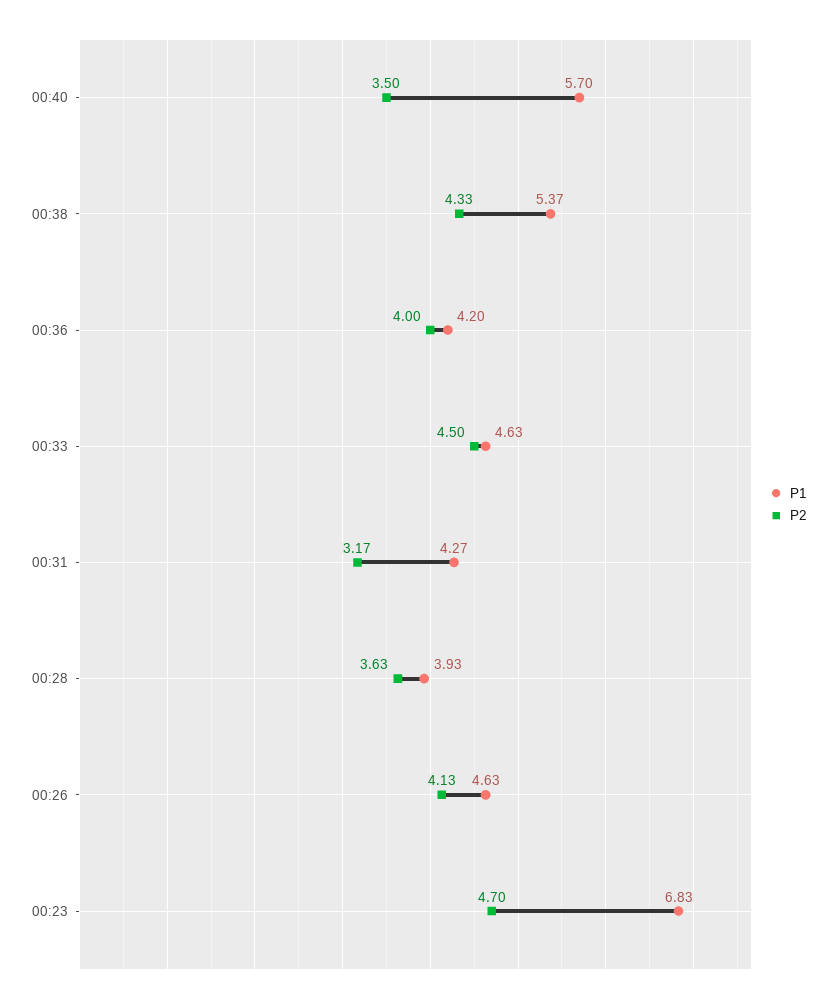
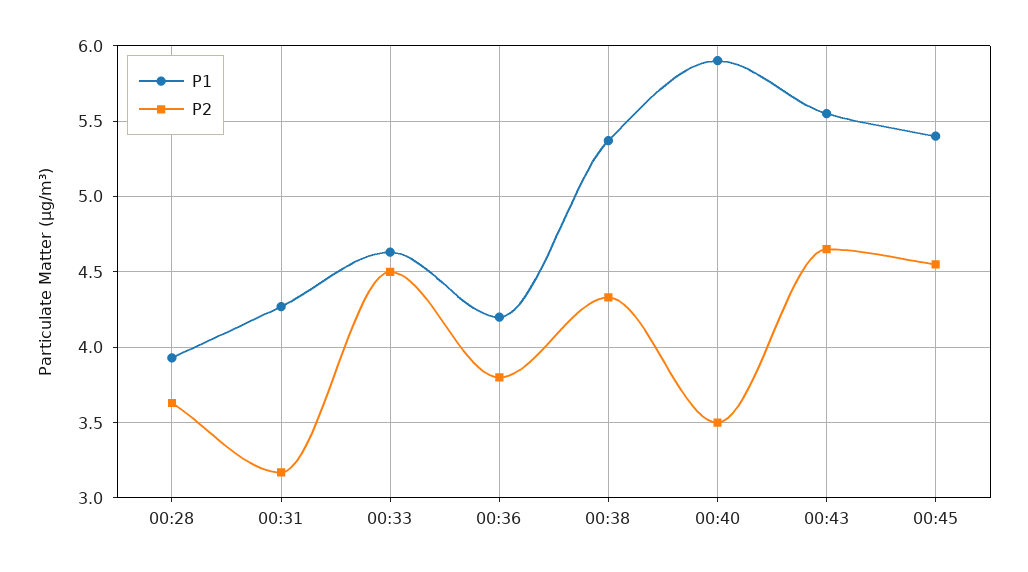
P1, 00:40: 5.7 -> 5.9
P2, 00:36: 4 -> 3.8
P1, 00:26: 4.63 -> none
P2, 00:26: 4.13 -> none
P1, 00:23: 6.83 -> none
P2, 00:23: 4.7 -> none
P1, 00:43: none -> 5.55
P2, 00:43: none -> 4.65
P1, 00:45: none -> 5.4
P2, 00:45: none -> 4.55

